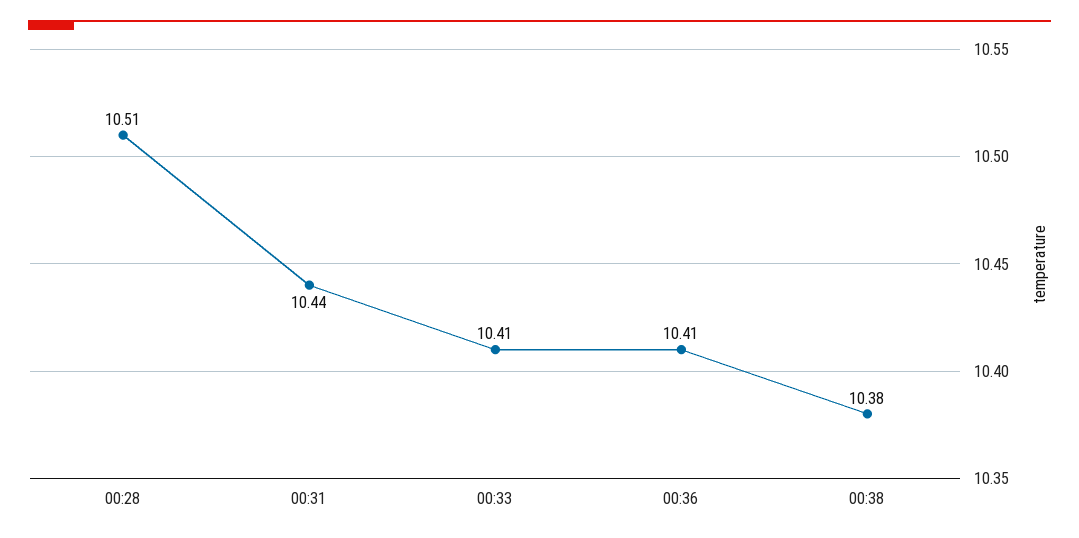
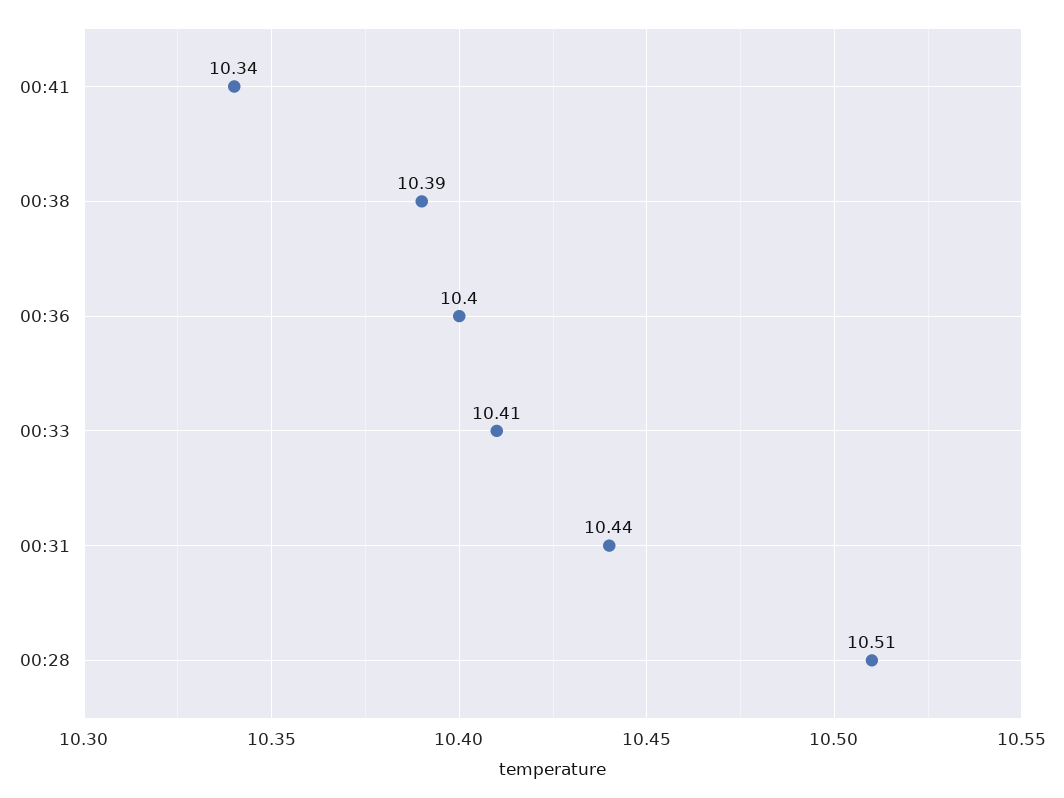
00:36: 10.41 -> 10.4
00:38: 10.38 -> 10.39
00:41: none -> 10.34

